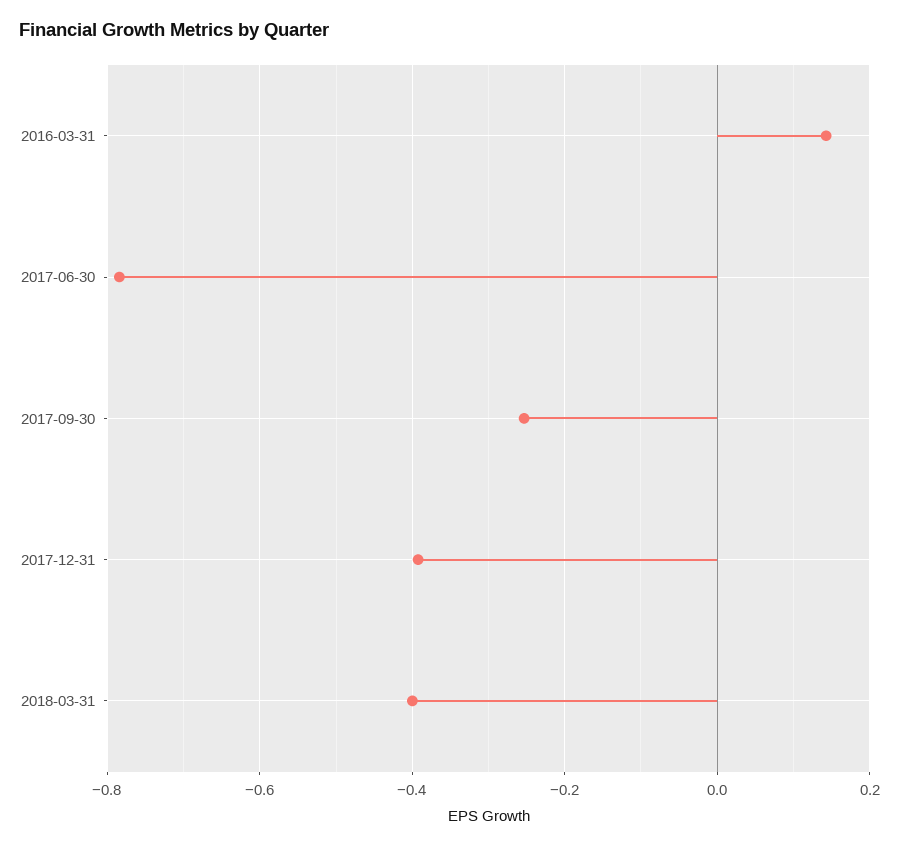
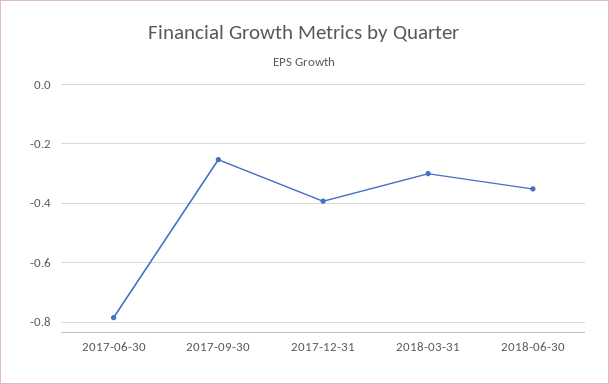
2016-03-31: 0.14 -> none
2018-03-31: -0.4 -> -0.3
2018-06-30: none -> -0.35

